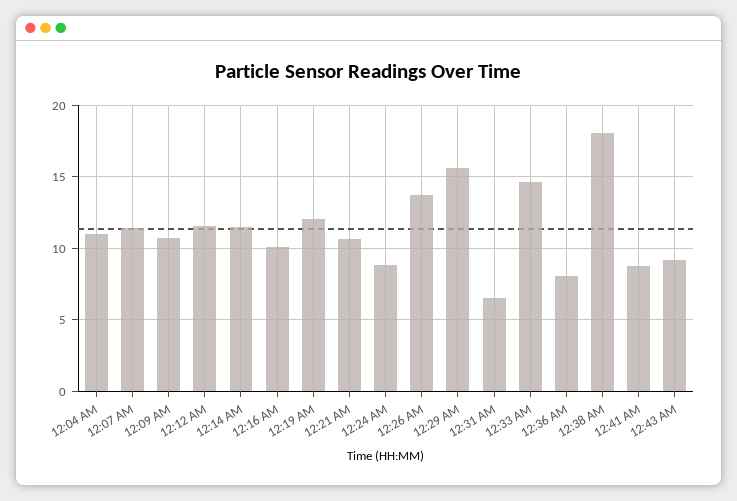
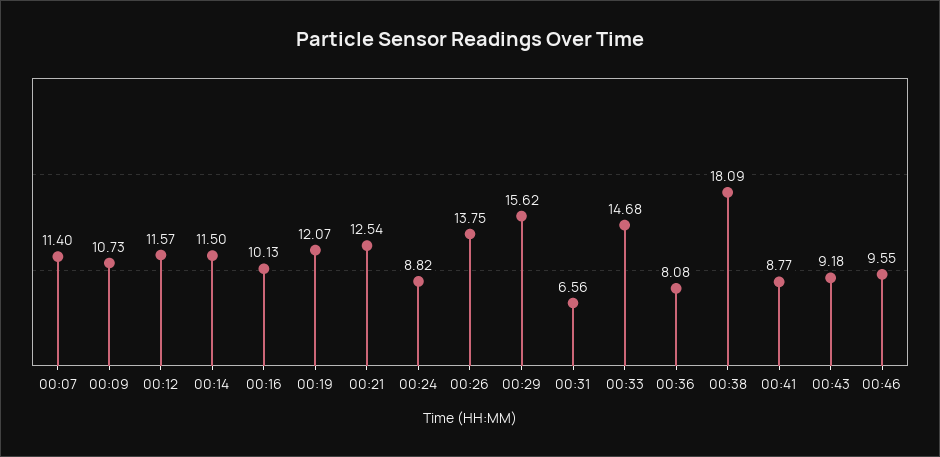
12:04 AM: 11 -> none
12:21 AM: 10.5 -> 12.54
00:46: none -> 9.55

